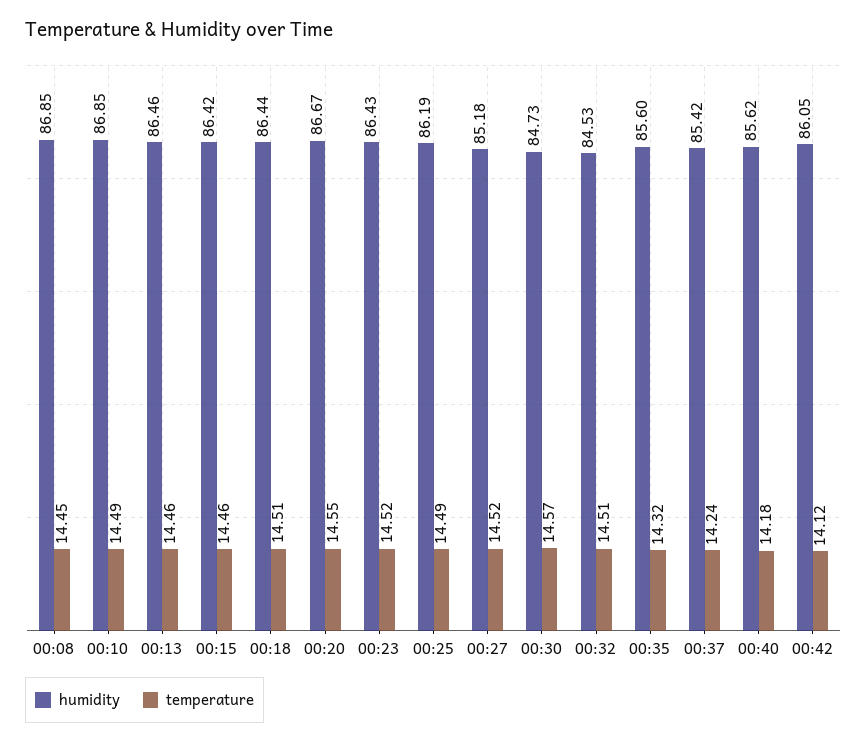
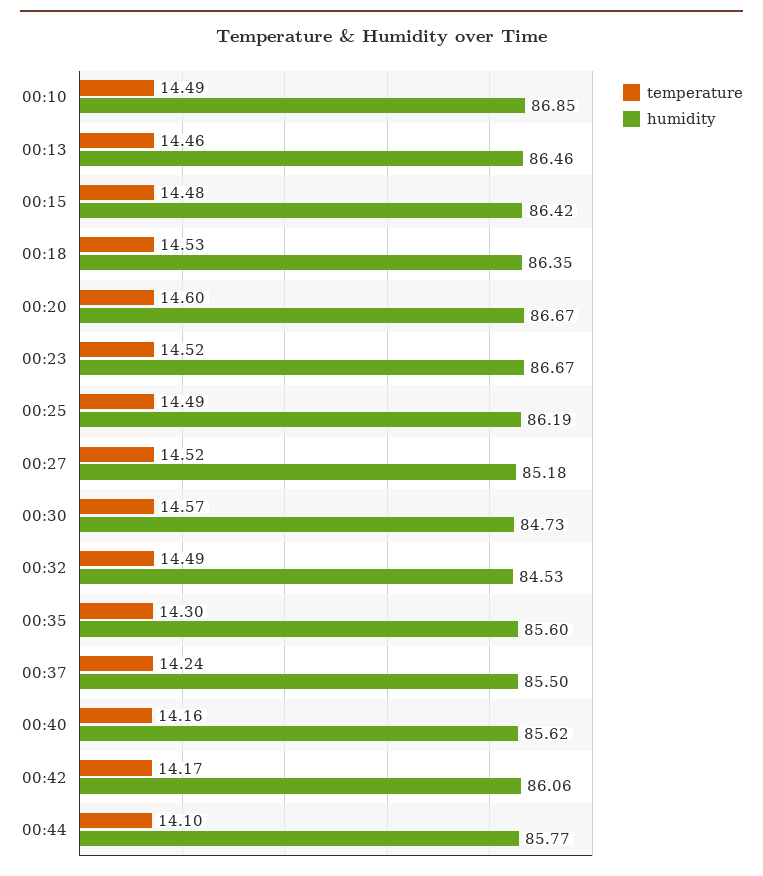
humidity, 00:08: 86.85 -> none
temperature, 00:08: 14.45 -> none
temperature, 00:15: 14.46 -> 14.48
humidity, 00:18: 86.44 -> 86.35
temperature, 00:18: 14.51 -> 14.53
temperature, 00:20: 14.55 -> 14.6
humidity, 00:23: 86.43 -> 86.67
temperature, 00:32: 14.51 -> 14.49
temperature, 00:35: 14.32 -> 14.3
humidity, 00:37: 85.42 -> 85.5
temperature, 00:40: 14.18 -> 14.16
humidity, 00:42: 86.05 -> 86.06
temperature, 00:42: 14.12 -> 14.17
temperature, 00:44: none -> 14.1
humidity, 00:44: none -> 85.77

